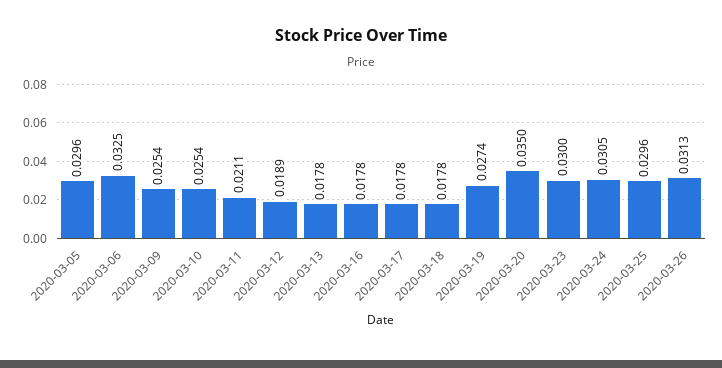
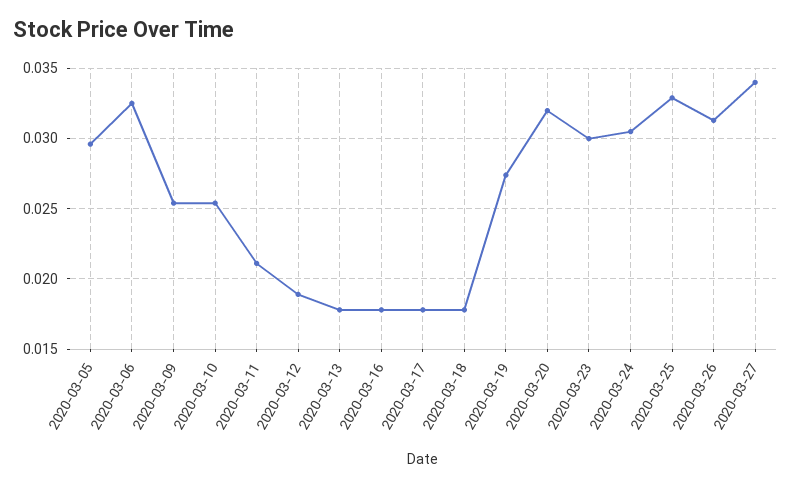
2020-03-20: 0.035 -> 0.032
2020-03-25: 0.0296 -> 0.033
2020-03-27: none -> 0.034

